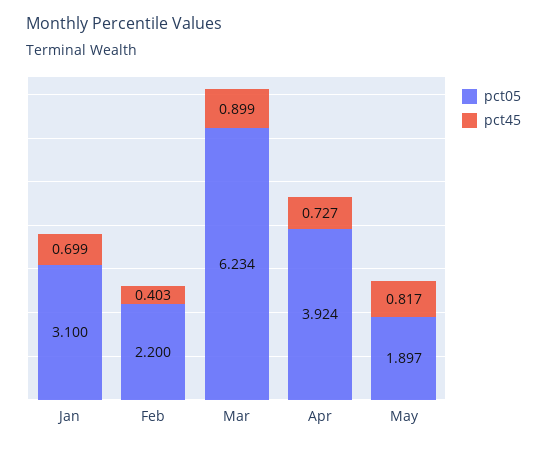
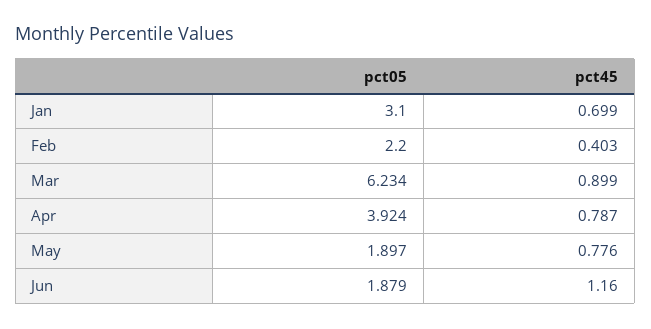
pct45, Apr: 0.727 -> 0.787
pct45, May: 0.817 -> 0.776
pct05, Jun: none -> 1.879
pct45, Jun: none -> 1.16

